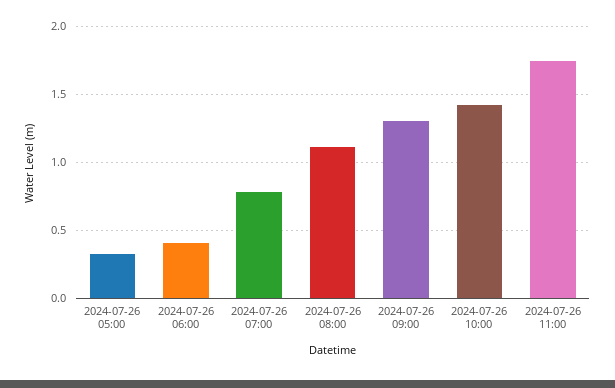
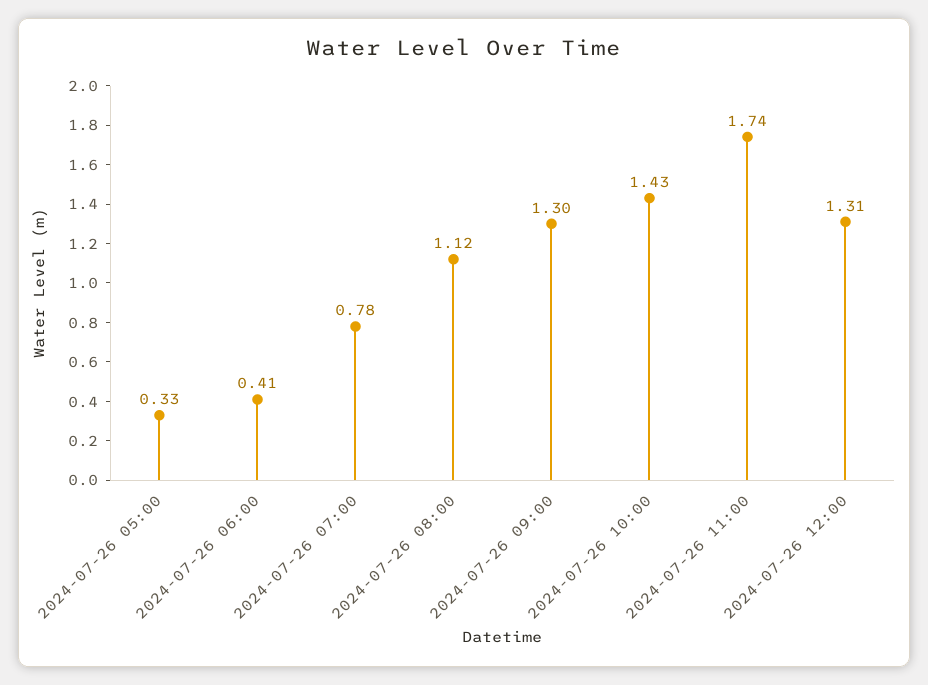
2024-07-26 12:00: none -> 1.31

